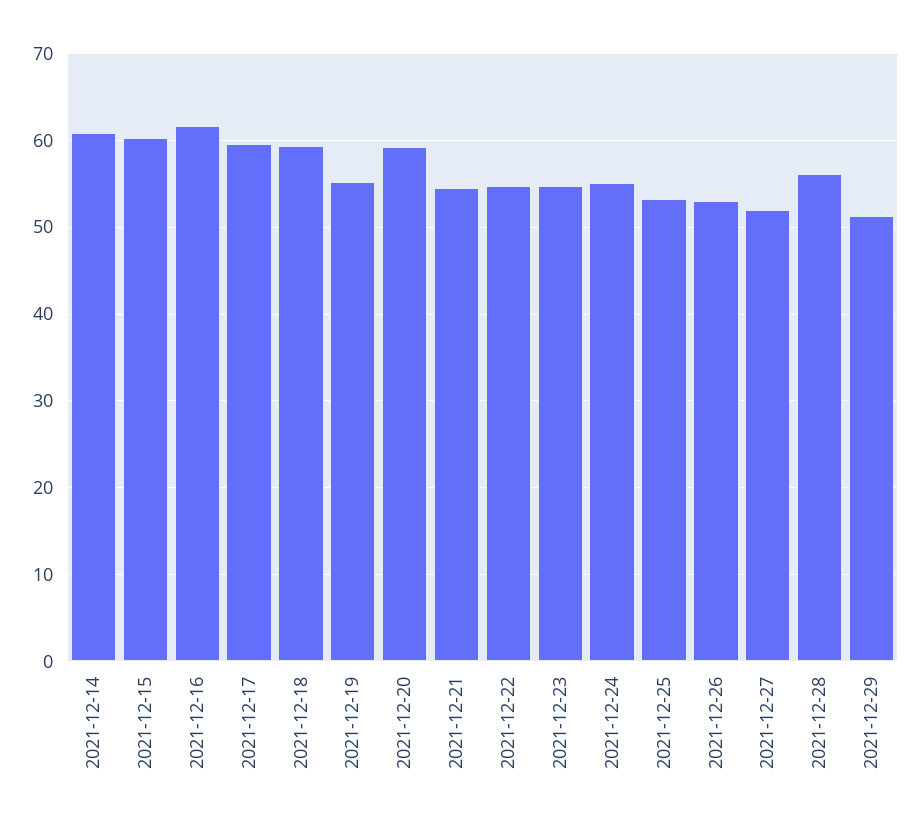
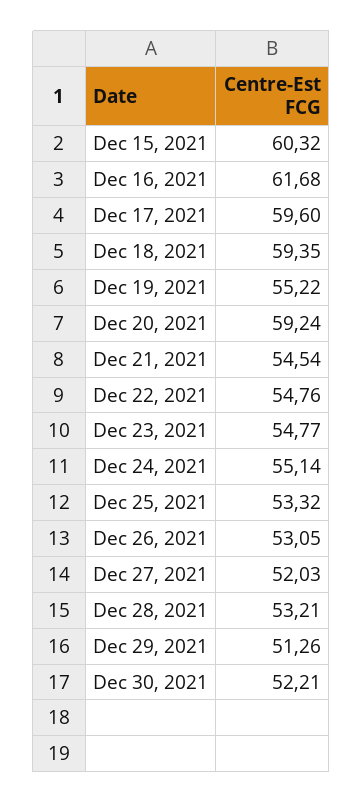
2021-12-14: 61 -> none
2021-12-28: 56 -> 53.21
Dec 30, 2021: none -> 52.21

